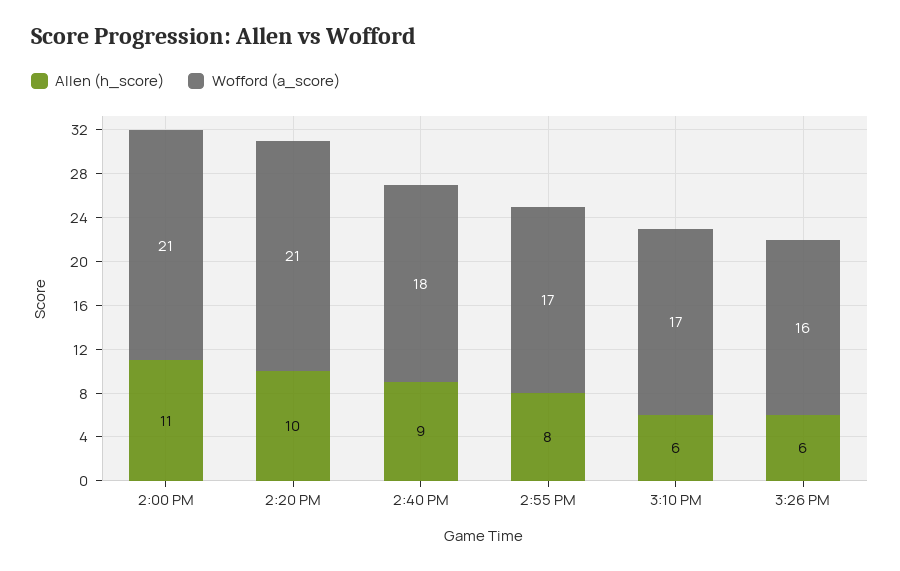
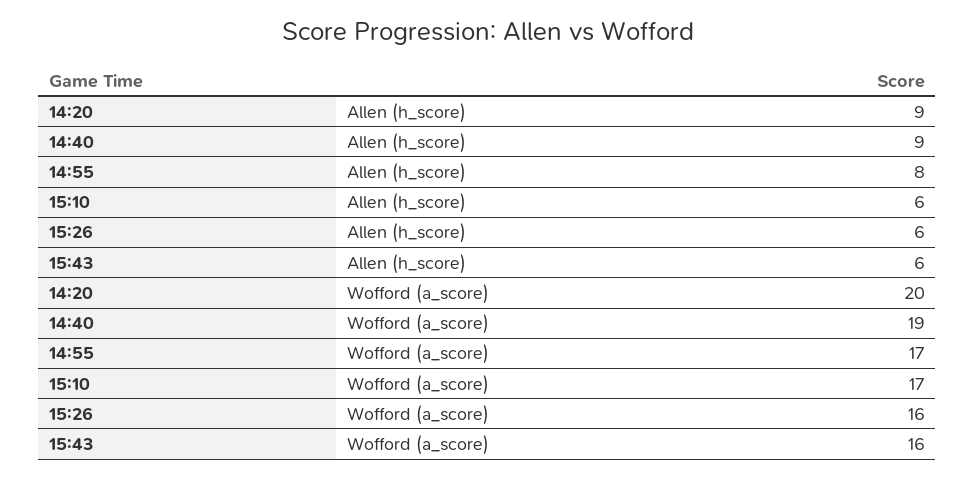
Allen (h_score), 2:00 PM: 11 -> none
Wofford (a_score), 2:00 PM: 21 -> none
Allen (h_score), 2:20 PM: 10 -> 9
Wofford (a_score), 2:20 PM: 21 -> 20
Wofford (a_score), 2:40 PM: 18 -> 19
Allen (h_score), 15:43: none -> 6
Wofford (a_score), 15:43: none -> 16

